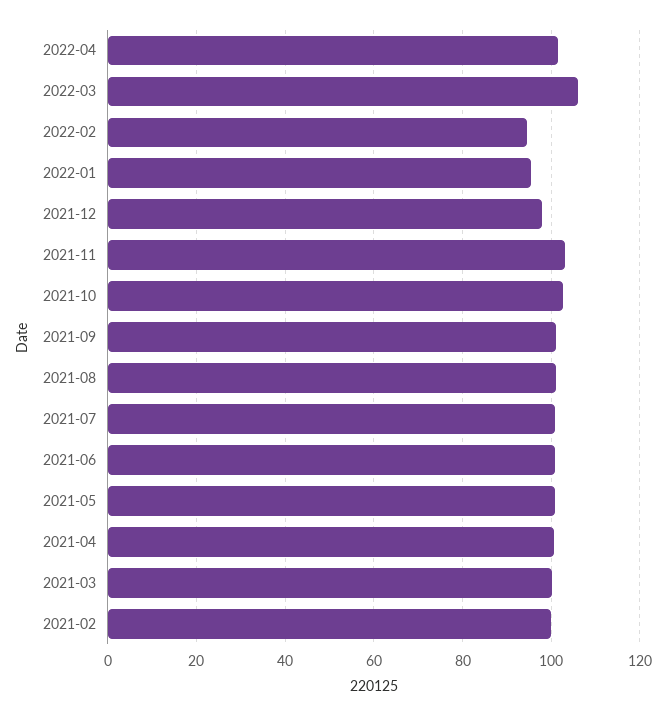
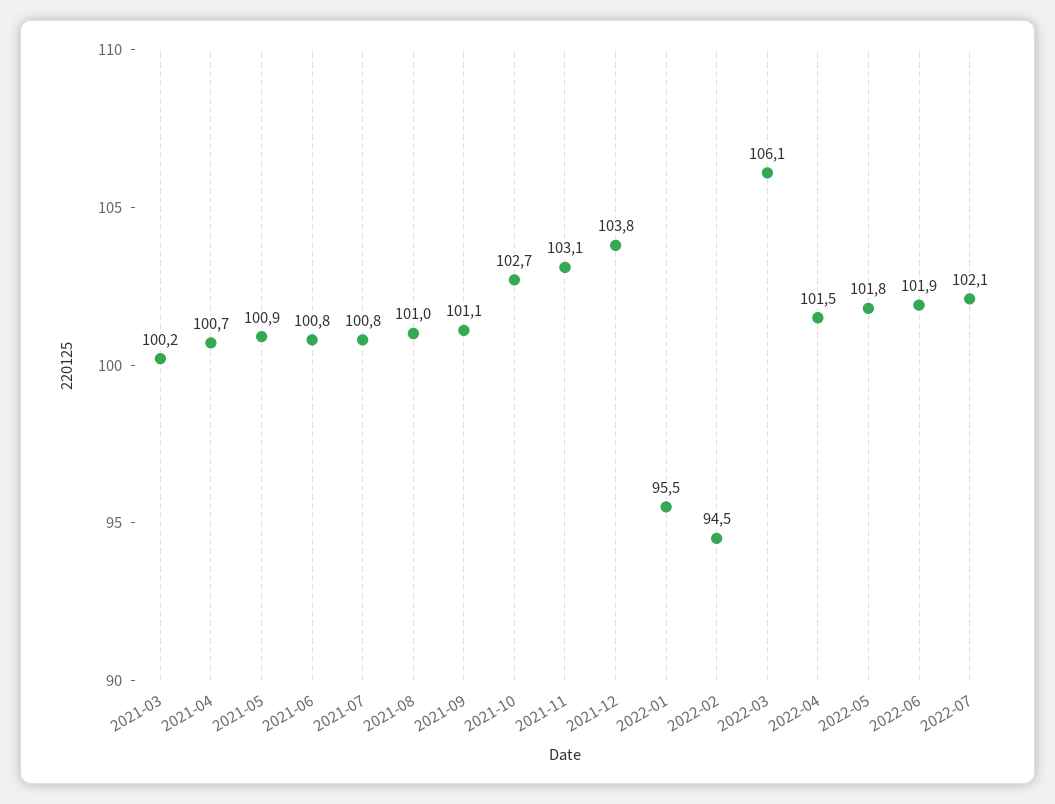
2021-12: 98 -> 103.8
2021-02: 100 -> none
2022-05: none -> 101.8
2022-06: none -> 101.9
2022-07: none -> 102.1

